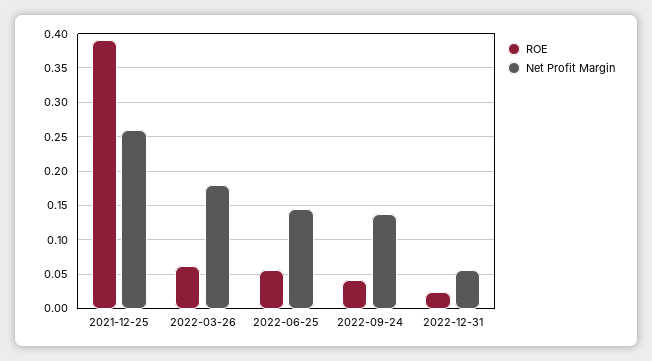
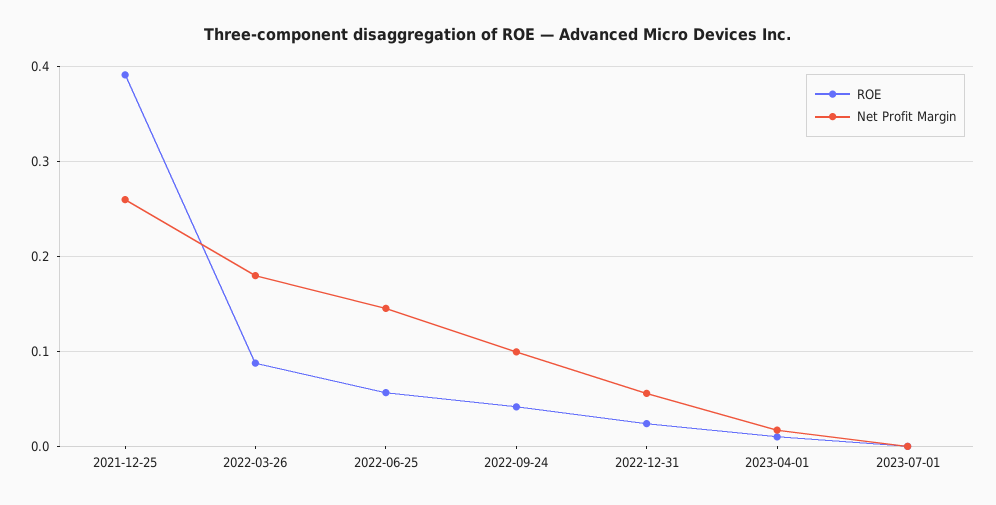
ROE, 2022-03-26: 0.06 -> 0.09
Net Profit Margin, 2022-09-24: 0.14 -> 0.1
ROE, 2023-04-01: none -> 0.01
Net Profit Margin, 2023-04-01: none -> 0.02
ROE, 2023-07-01: none -> 0
Net Profit Margin, 2023-07-01: none -> 0

